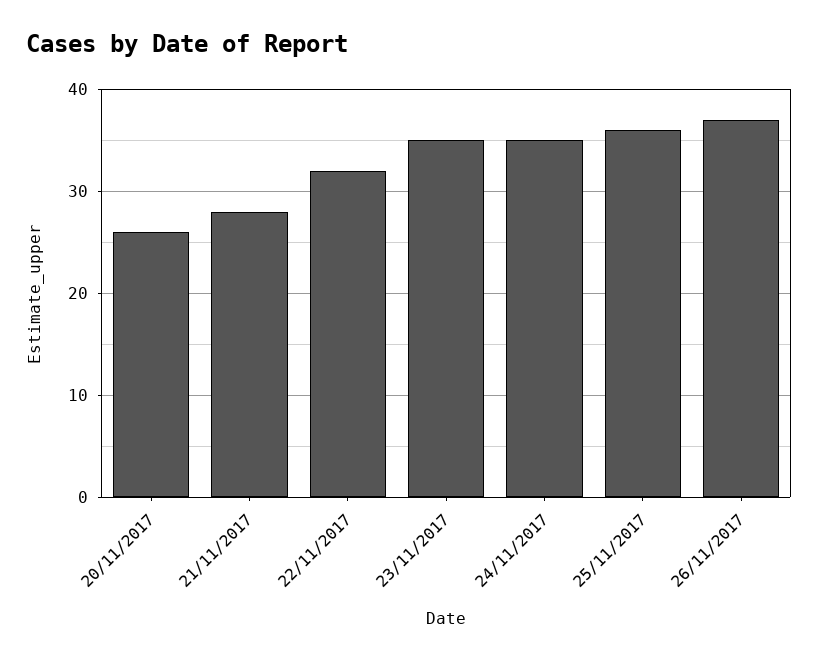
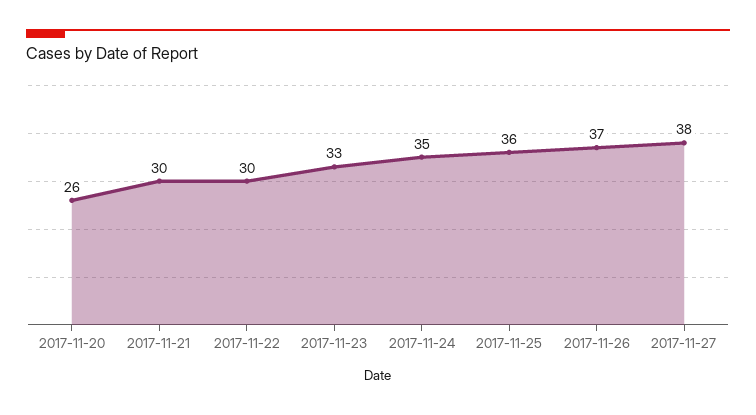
21/11/2017: 28 -> 30
22/11/2017: 32 -> 30
23/11/2017: 35 -> 33
2017-11-27: none -> 38

